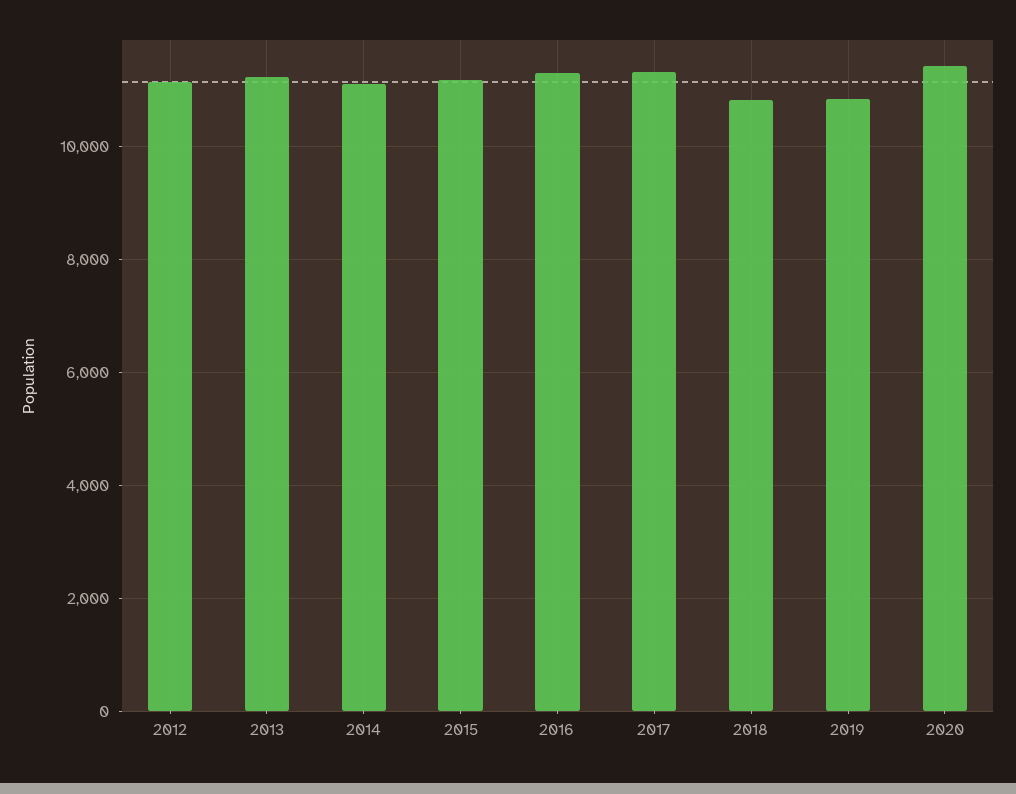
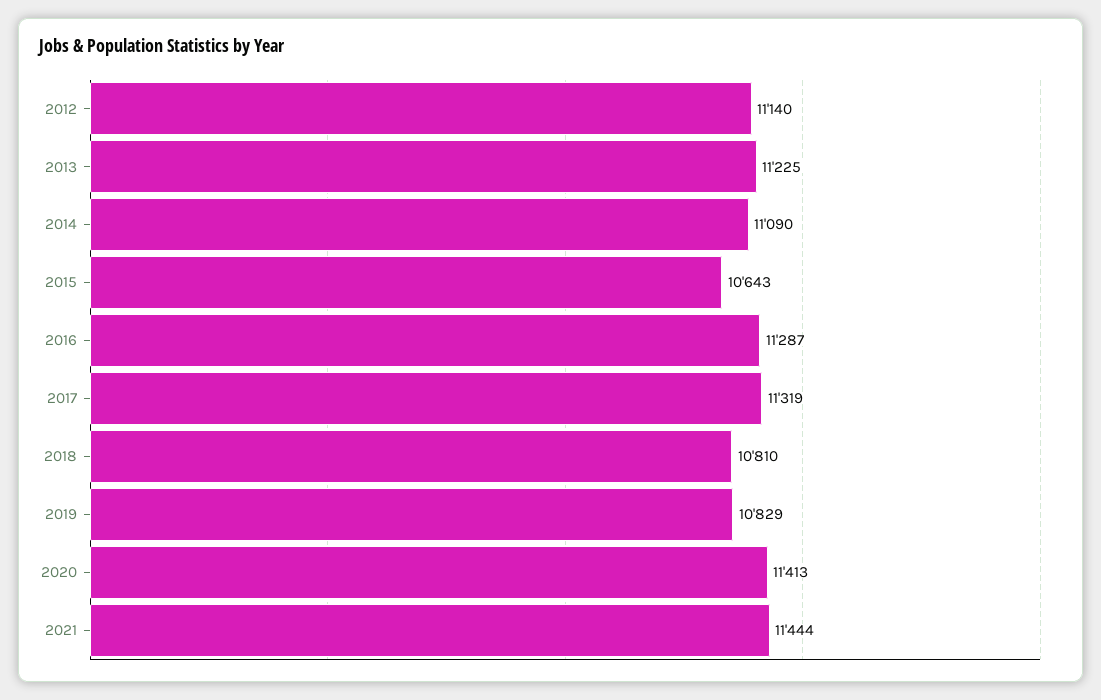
2015: 11200 -> 10643
2021: none -> 11444

